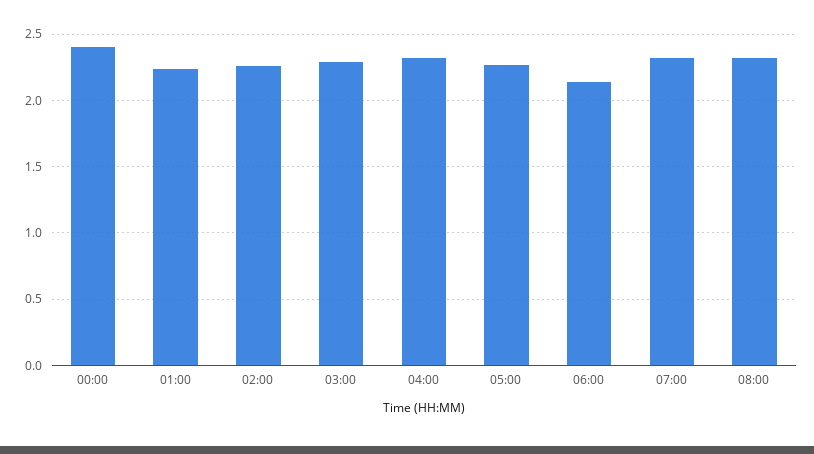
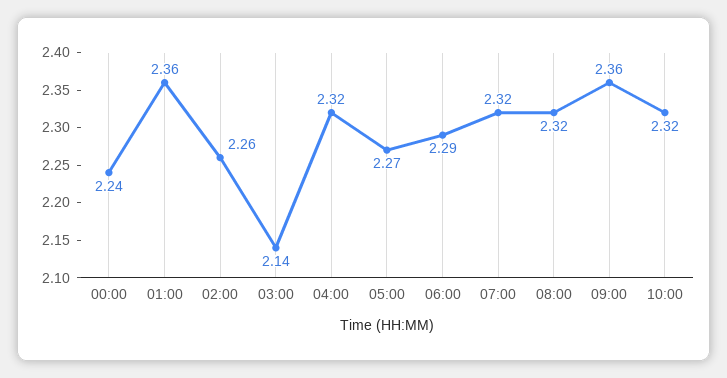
00:00: 2.4 -> 2.24
01:00: 2.25 -> 2.36
03:00: 2.3 -> 2.14
06:00: 2.15 -> 2.29
09:00: none -> 2.36
10:00: none -> 2.32

